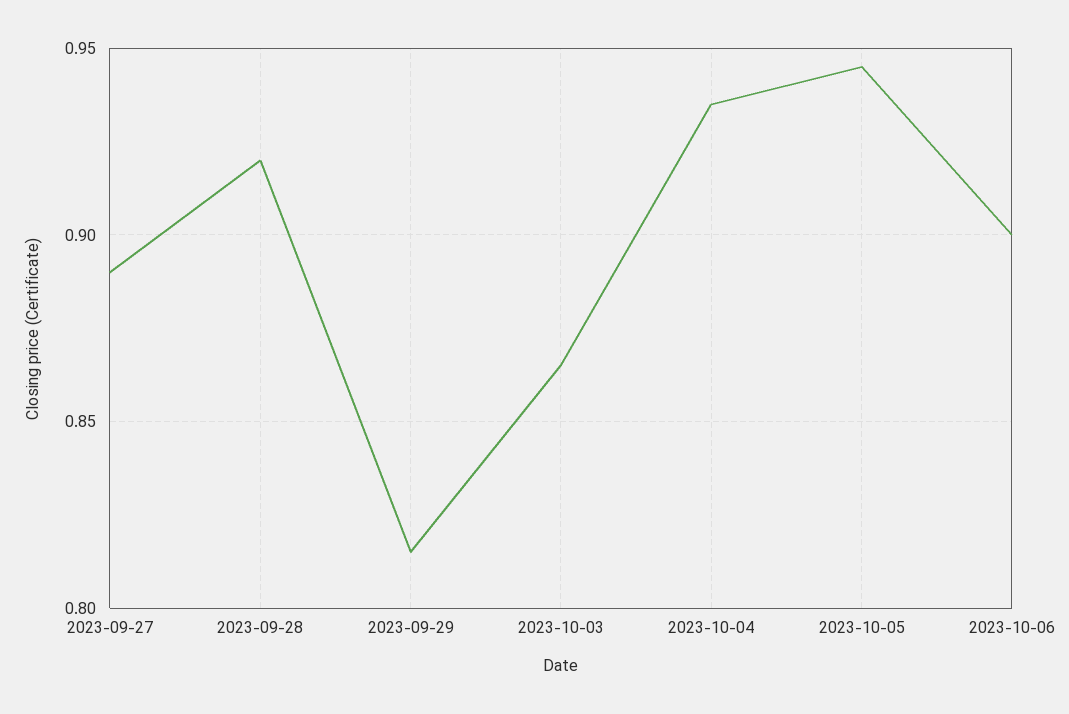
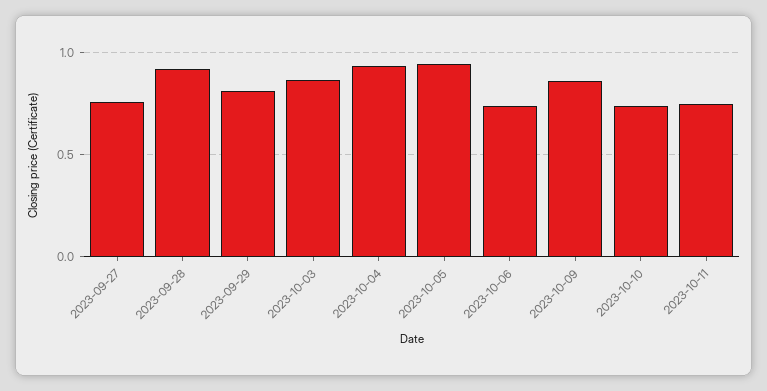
2023-09-27: 0.89 -> 0.75
2023-10-06: 0.9 -> 0.75
2023-10-09: none -> 0.85
2023-10-10: none -> 0.75
2023-10-11: none -> 0.75

